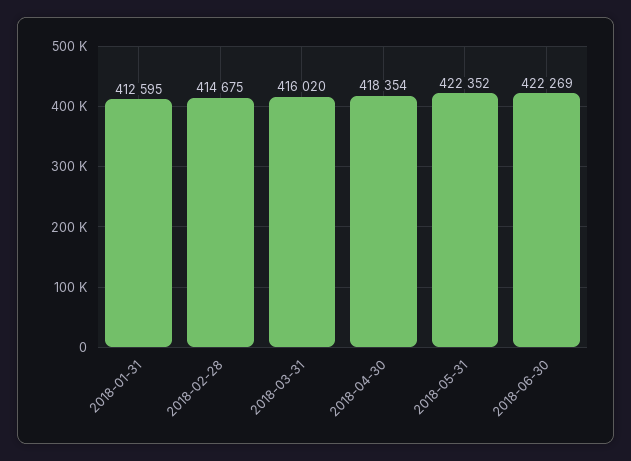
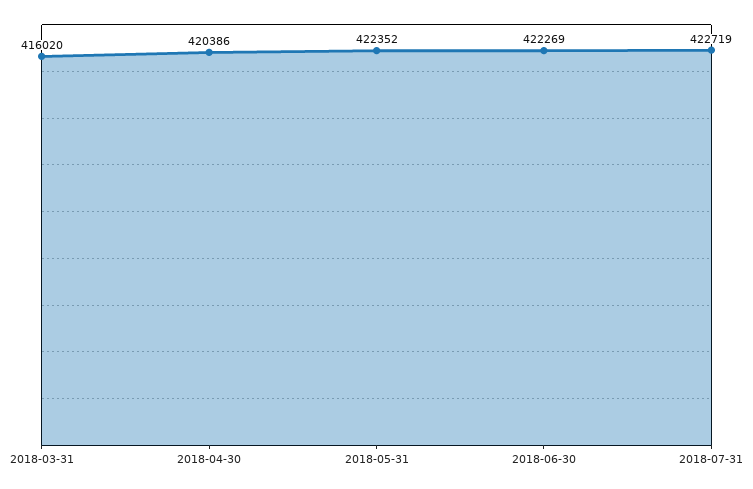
2018-01-31: 412595 -> none
2018-02-28: 414675 -> none
2018-04-30: 418354 -> 420386
2018-07-31: none -> 422719

